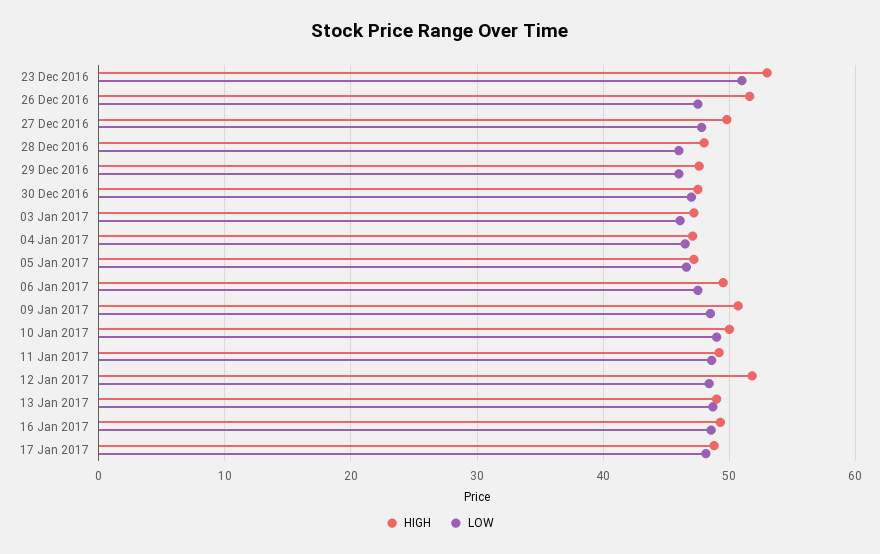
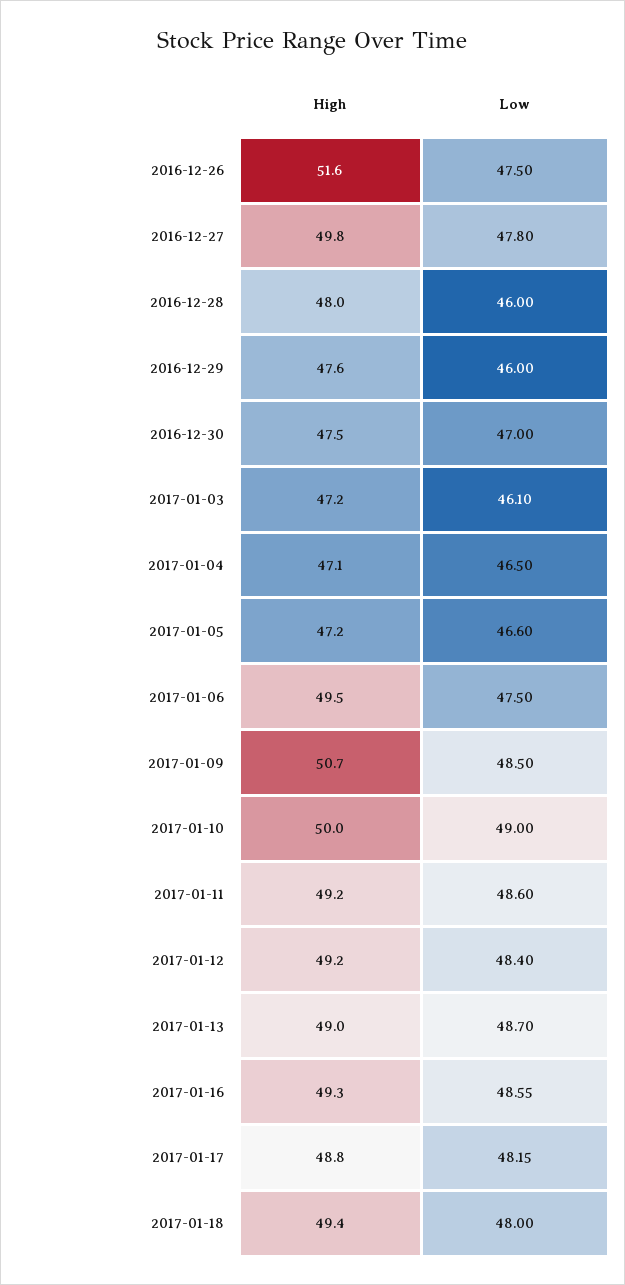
HIGH, 23 Dec 2016: 53 -> none
LOW, 23 Dec 2016: 51 -> none
HIGH, 12 Jan 2017: 52 -> 49.2
HIGH, 2017-01-18: none -> 49.4
LOW, 2017-01-18: none -> 48

